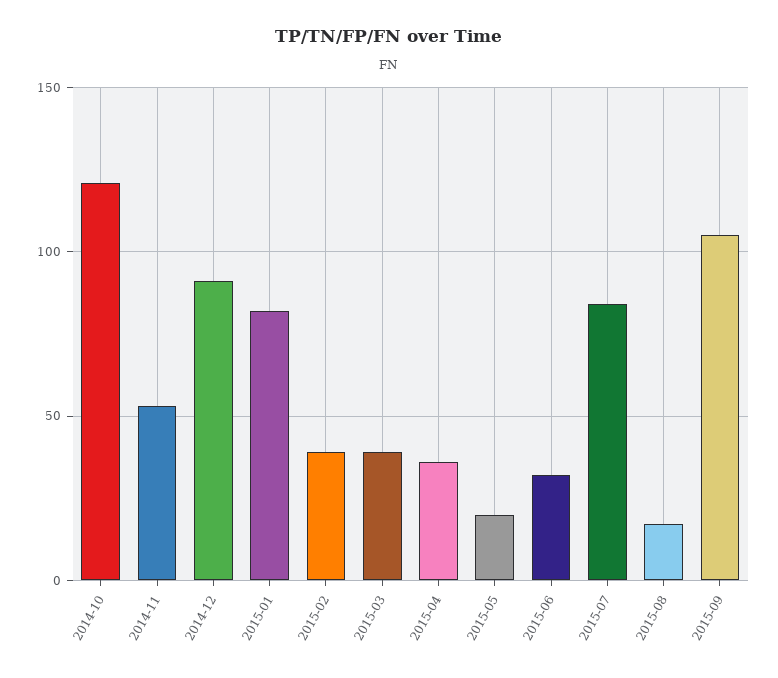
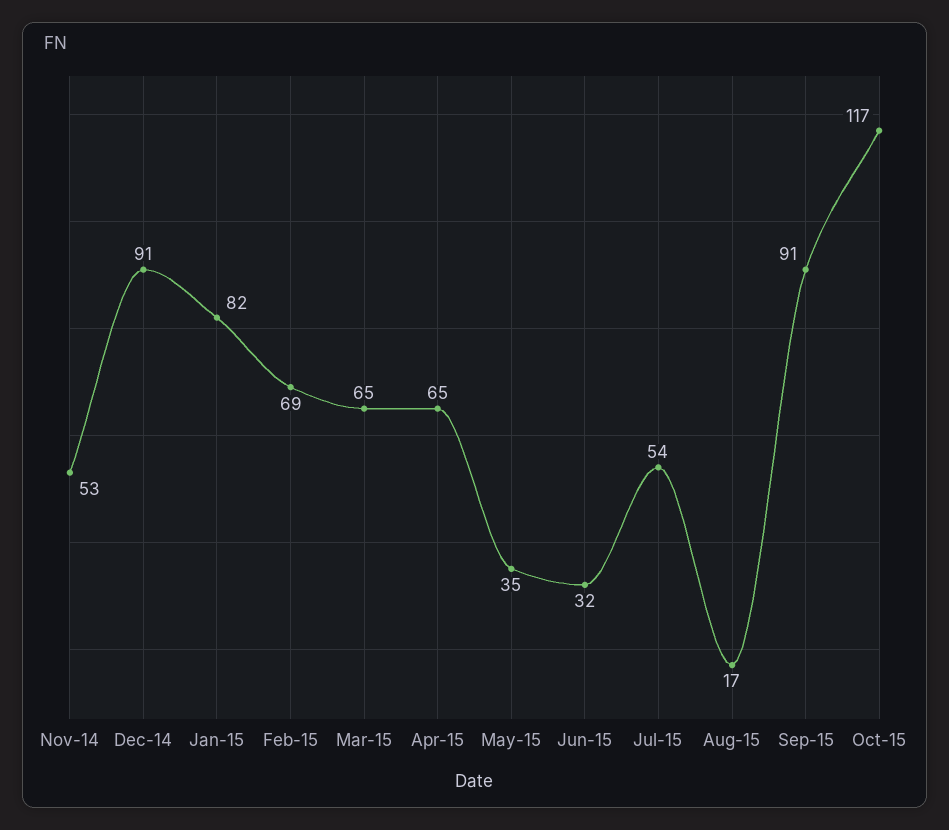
2014-10: 120 -> none
2015-02: 40 -> 69
2015-03: 40 -> 65
2015-04: 35 -> 65
2015-05: 20 -> 35
2015-07: 85 -> 54
2015-09: 105 -> 91
Oct-15: none -> 117

